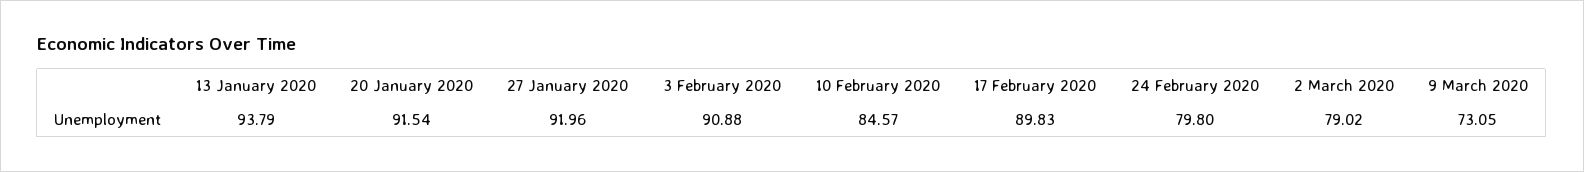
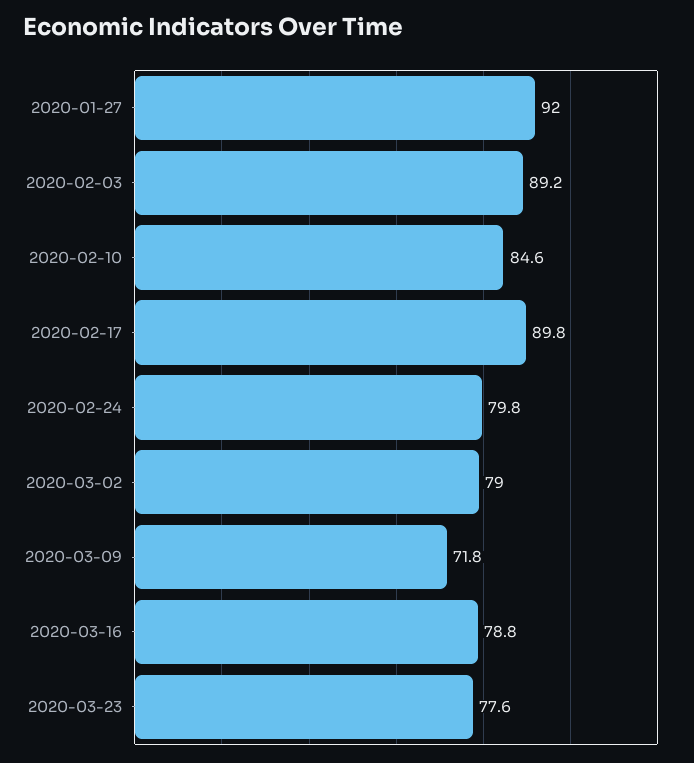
13 January 2020: 93.79 -> none
20 January 2020: 91.54 -> none
3 February 2020: 90.88 -> 89.2
9 March 2020: 73.05 -> 71.8
2020-03-16: none -> 78.8
2020-03-23: none -> 77.6

